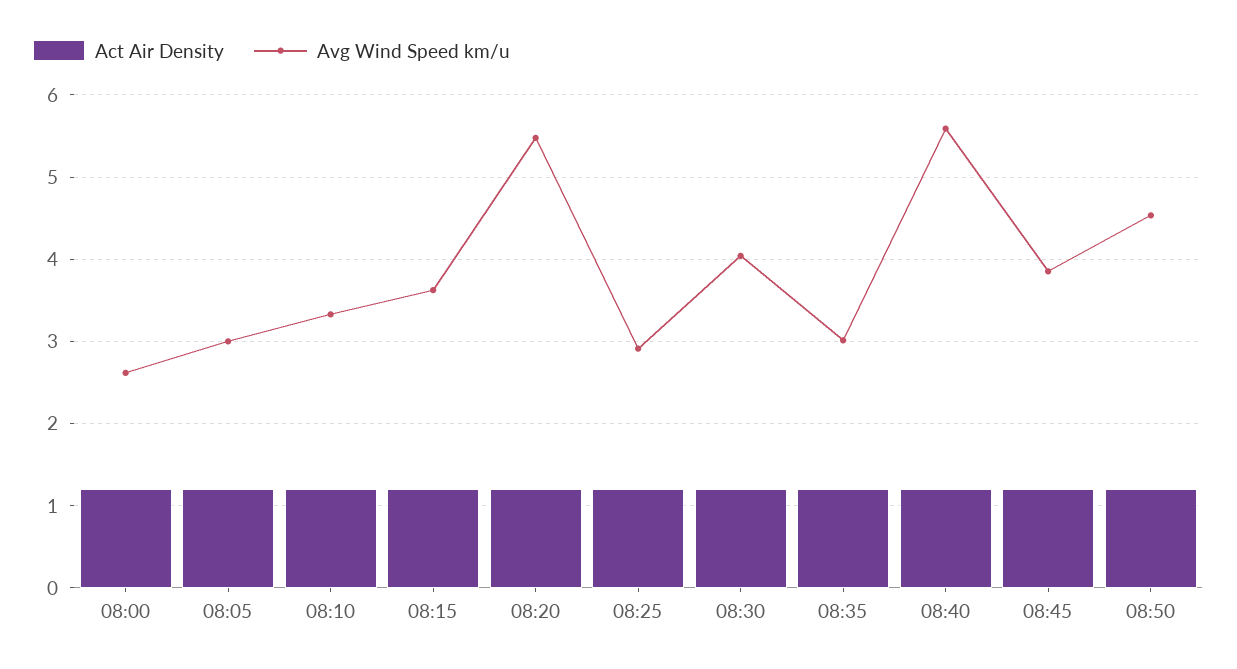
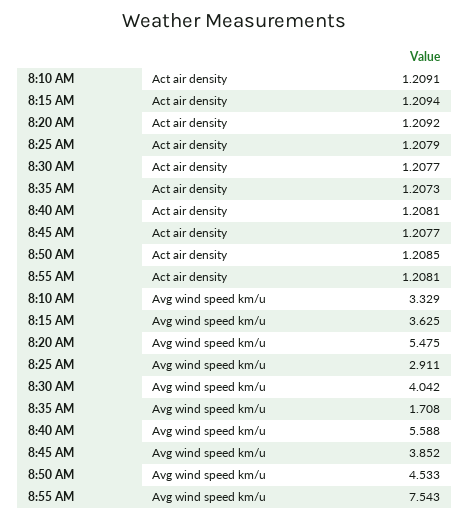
Act Air Density, 08:00: 1.2 -> none
Avg Wind Speed km/u, 08:00: 2.6 -> none
Act Air Density, 08:05: 1.2 -> none
Avg Wind Speed km/u, 08:05: 3 -> none
Avg Wind Speed km/u, 08:35: 3 -> 1.708
Act Air Density, 8:55 AM: none -> 1.2081
Avg Wind Speed km/u, 8:55 AM: none -> 7.543

